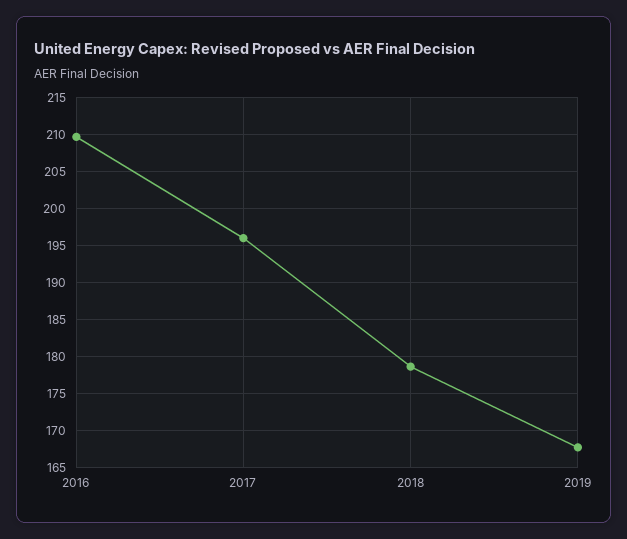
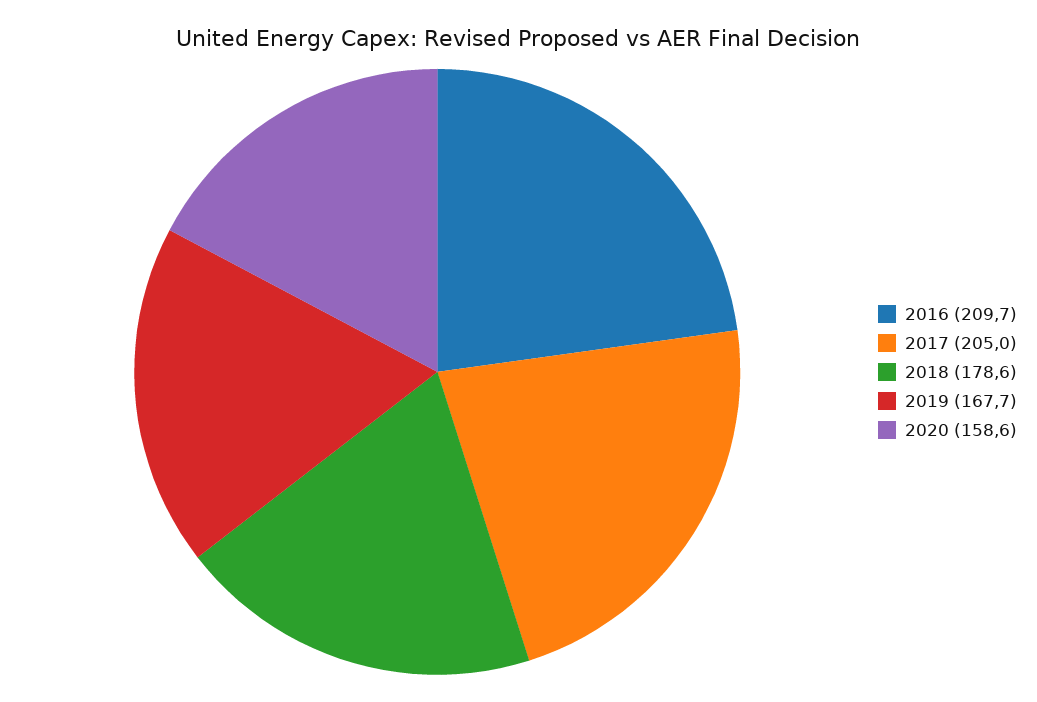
2017: 196 -> 205
2020: none -> 158.6

